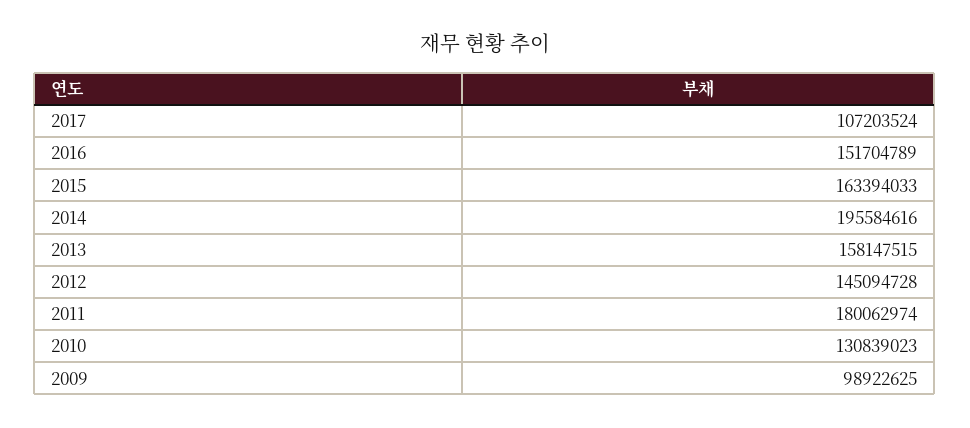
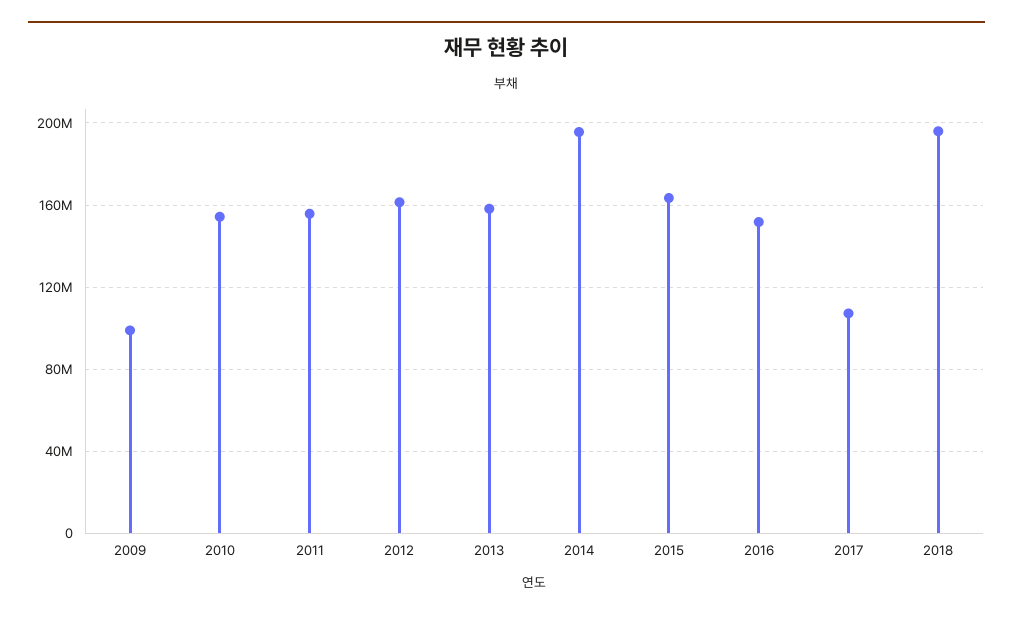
2012: 145094728 -> 160000000
2011: 180062974 -> 155000000
2010: 130839023 -> 155000000
2018: none -> 195000000

